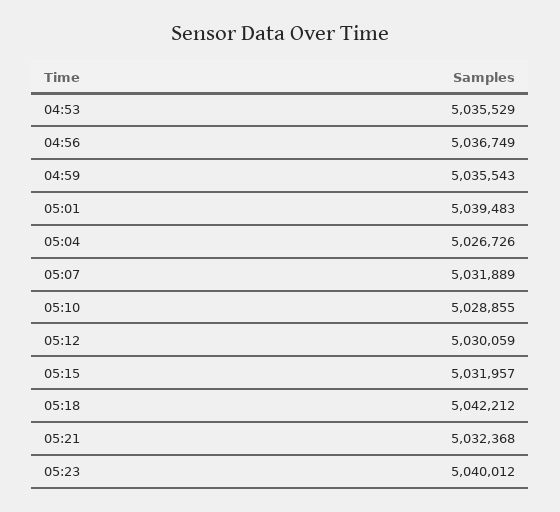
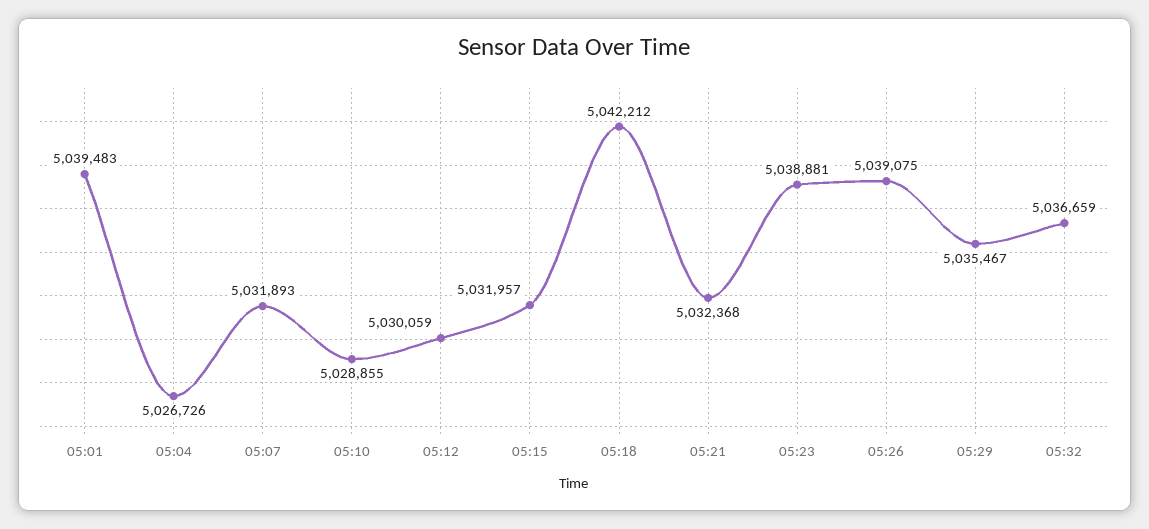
04:53: 5035529 -> none
04:56: 5036749 -> none
04:59: 5035543 -> none
05:07: 5031889 -> 5031893
05:23: 5040012 -> 5038881
05:26: none -> 5039075
05:29: none -> 5035467
05:32: none -> 5036659

